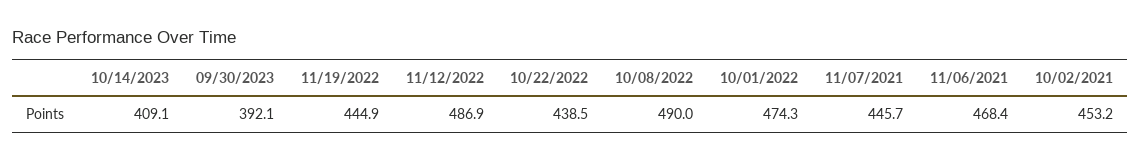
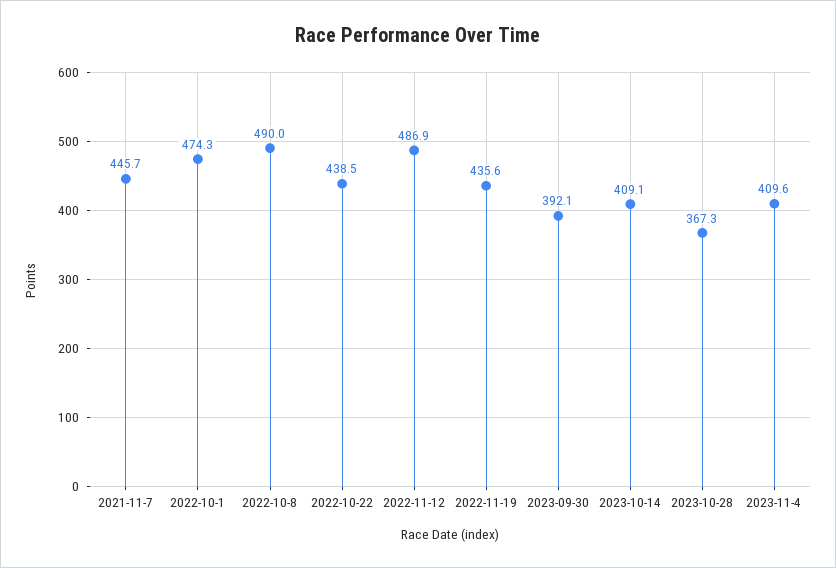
11/19/2022: 444.9 -> 435.6
11/06/2021: 468.4 -> none
10/02/2021: 453.2 -> none
2023-10-28: none -> 367.3
2023-11-4: none -> 409.6

